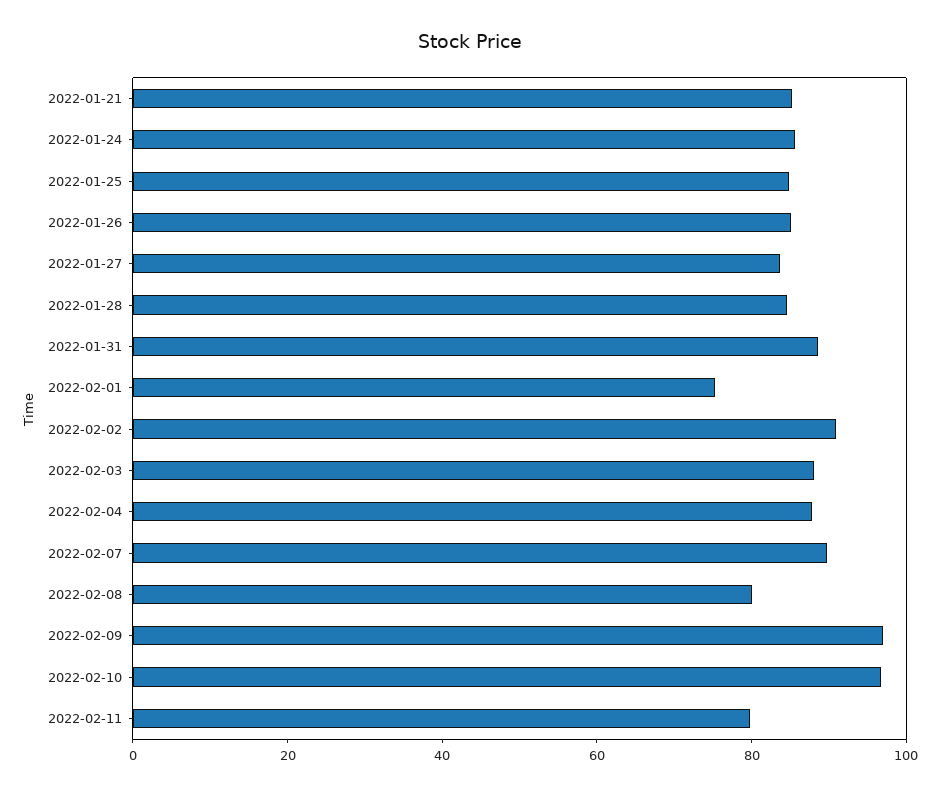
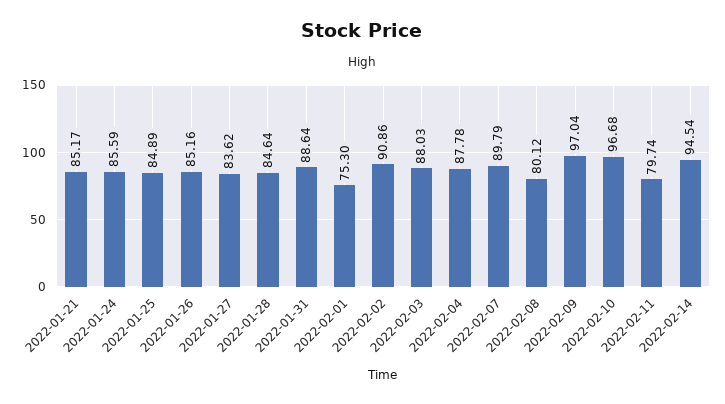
2022-02-14: none -> 94.54

